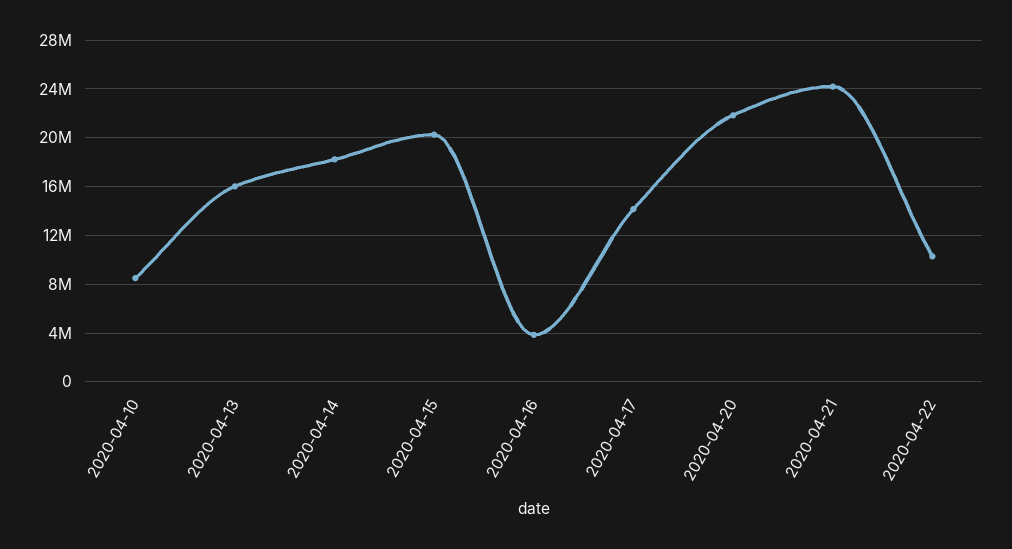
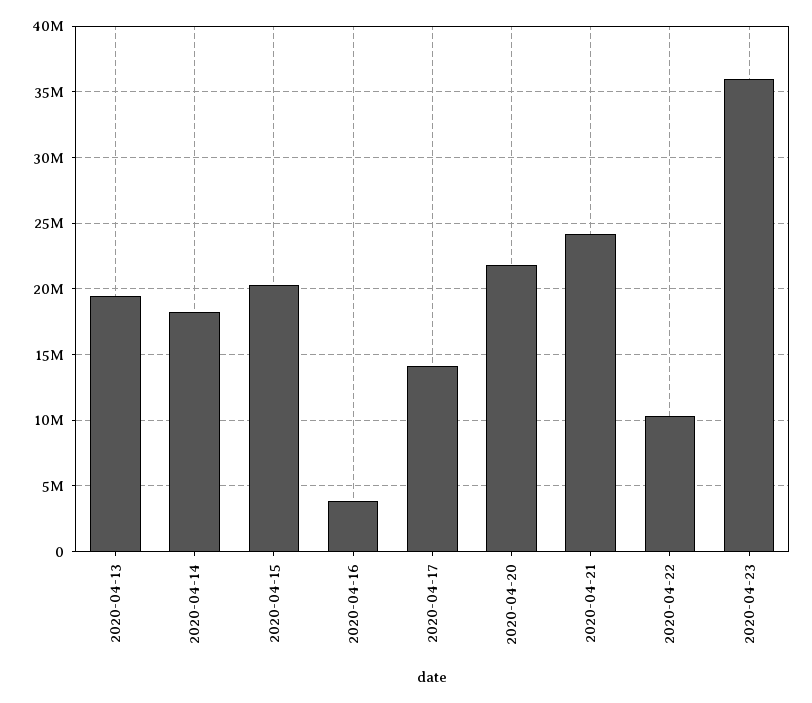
2020-04-10: 8500000 -> none
2020-04-13: 16000000 -> 19500000
2020-04-23: none -> 36000000

